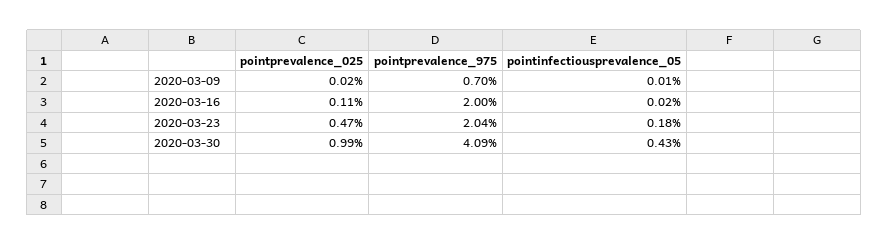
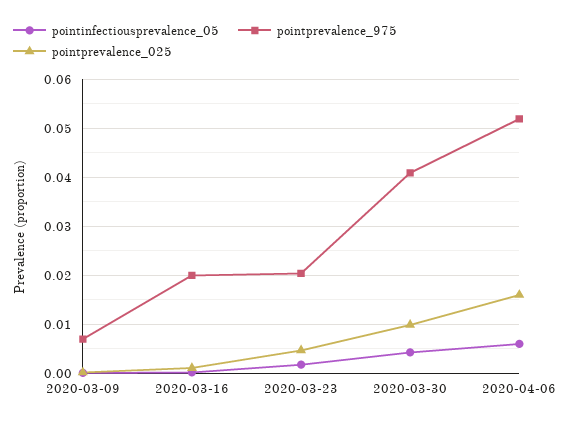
pointinfectiousprevalence_05, 2020-04-06: none -> 0.006
pointprevalence_975, 2020-04-06: none -> 0.052
pointprevalence_025, 2020-04-06: none -> 0.016

